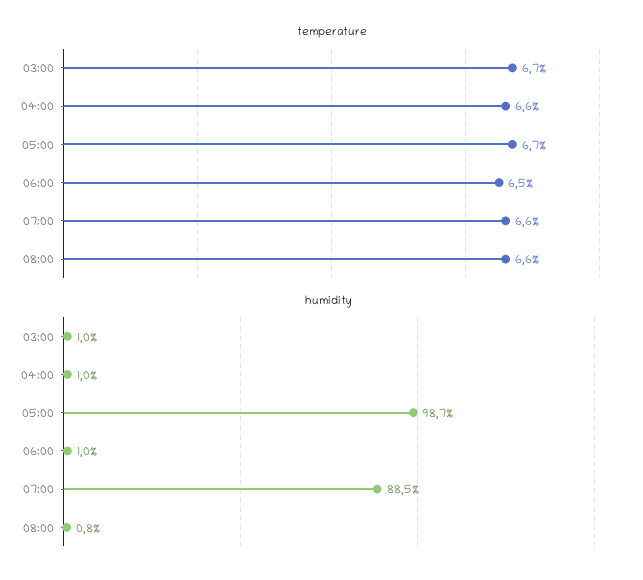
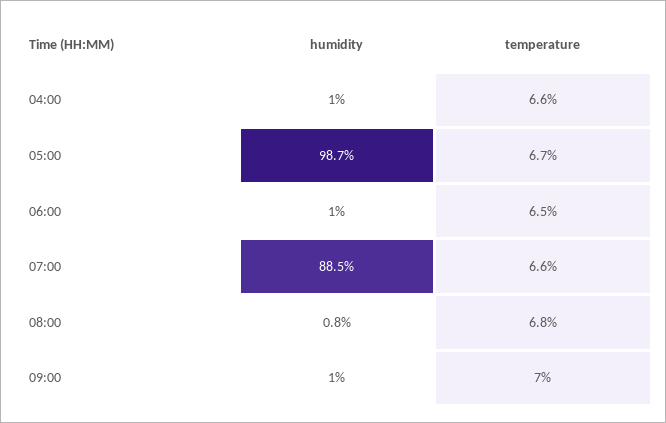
temperature, 03:00: 6.7 -> none
temperature, 08:00: 6.6 -> 6.8
humidity, 03:00: 1 -> none
humidity, 09:00: none -> 1
temperature, 09:00: none -> 7

